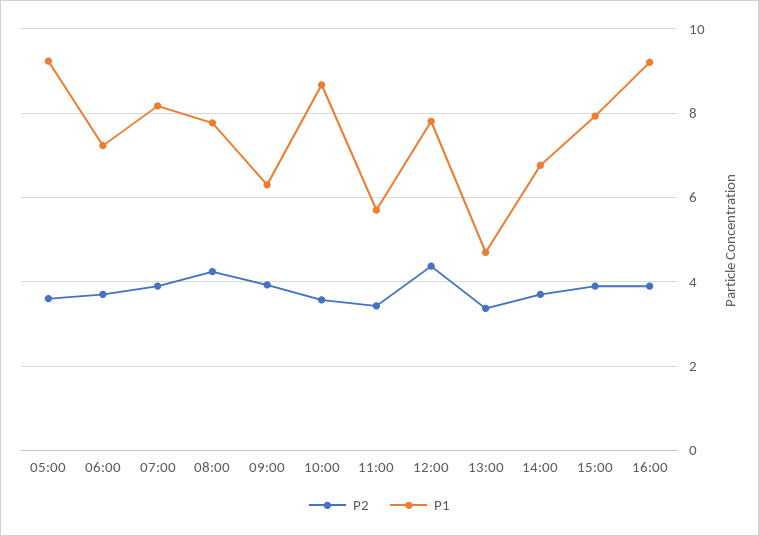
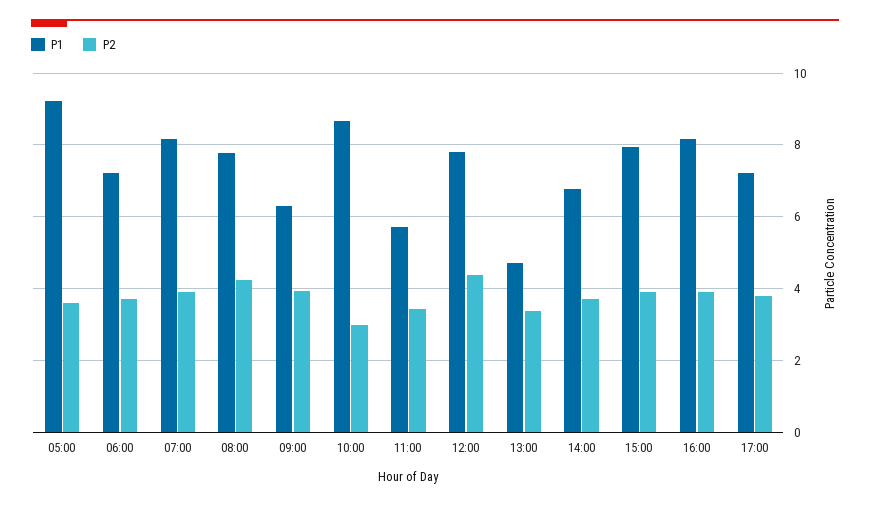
P2, 10:00: 3.6 -> 3
P1, 16:00: 9.2 -> 8.2
P1, 17:00: none -> 7.2
P2, 17:00: none -> 3.8

